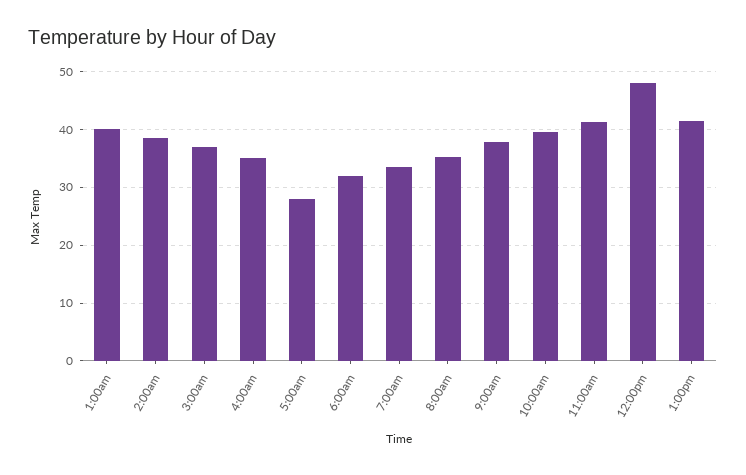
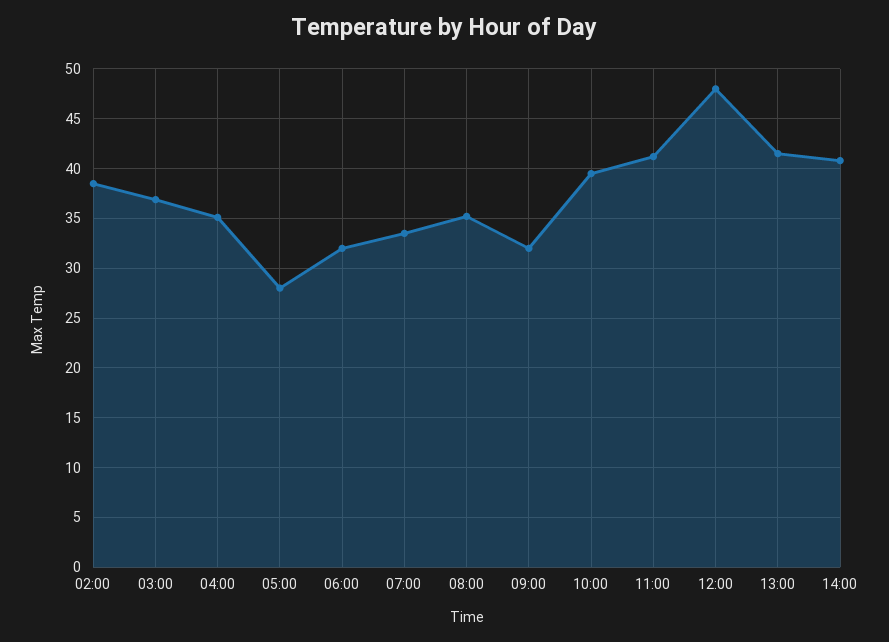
1:00am: 40 -> none
9:00am: 38 -> 32
14:00: none -> 41

